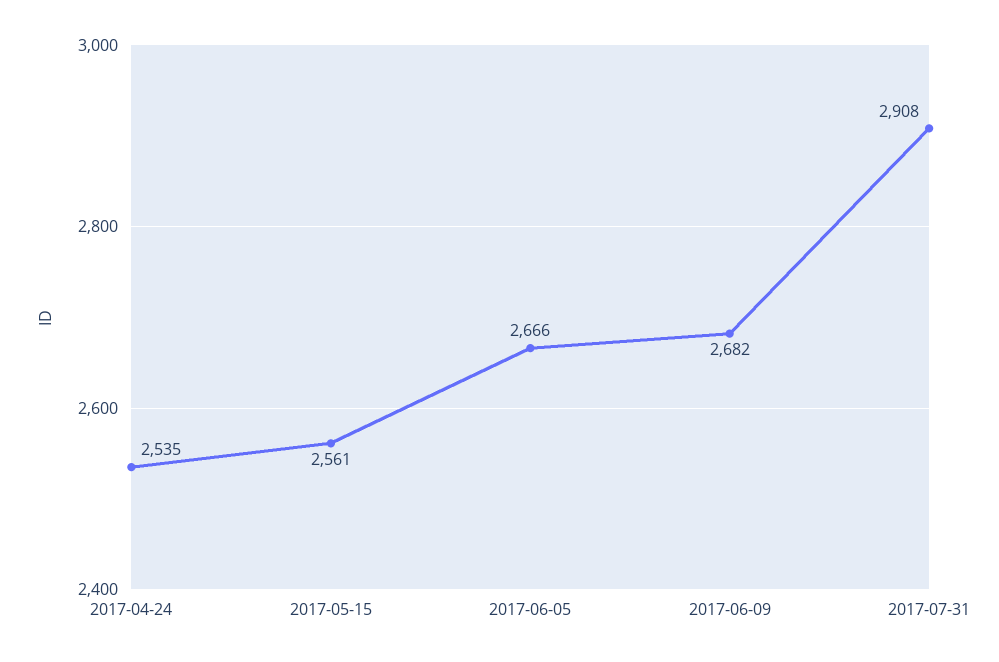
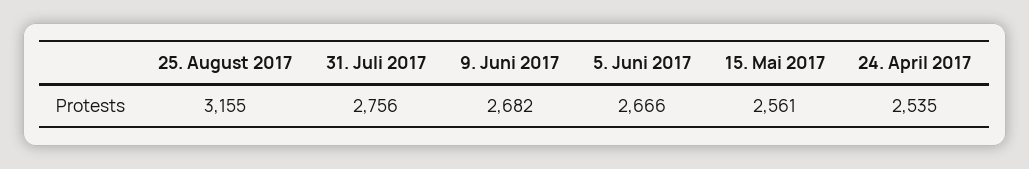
2017-07-31: 2908 -> 2756
25. August 2017: none -> 3155

